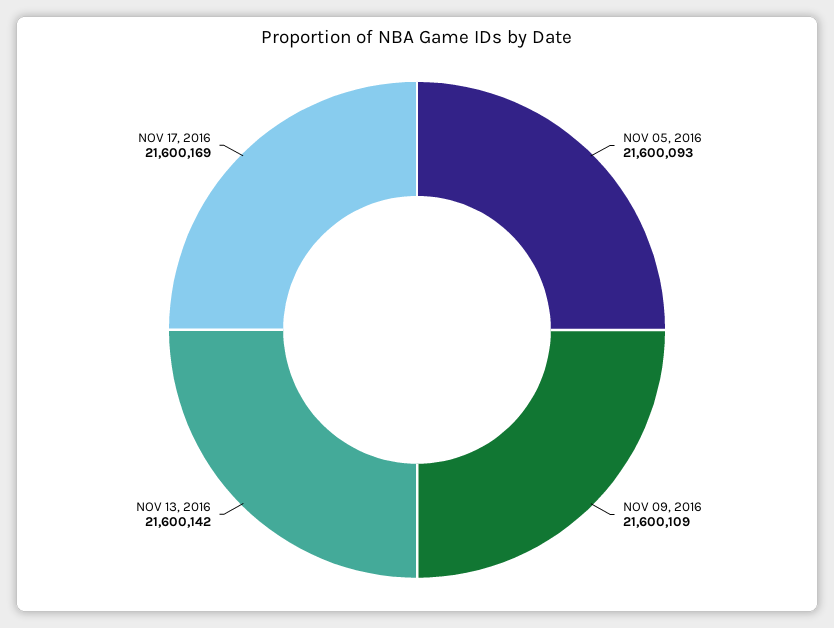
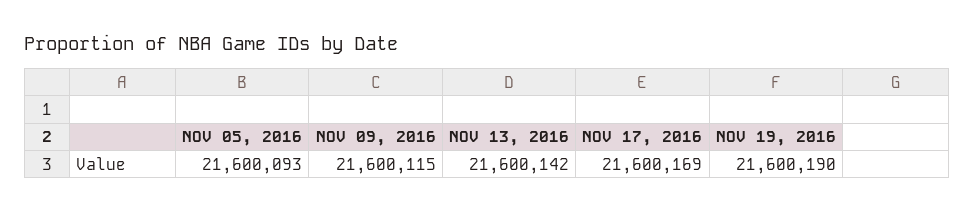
NOV 09, 2016: 21600109 -> 21600115
NOV 19, 2016: none -> 21600190

